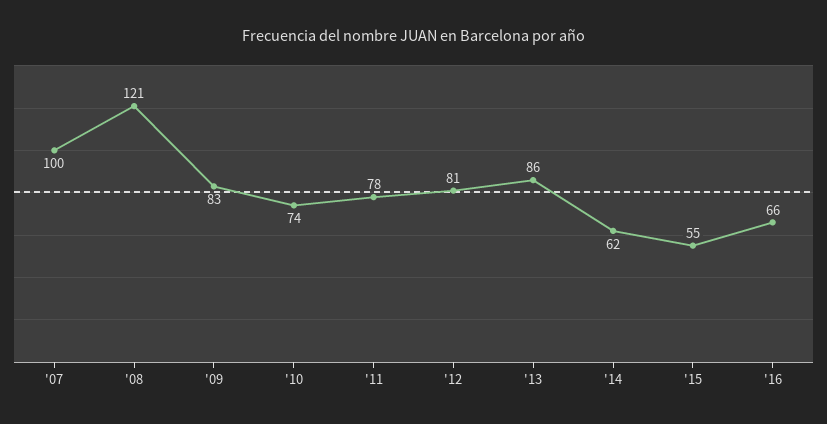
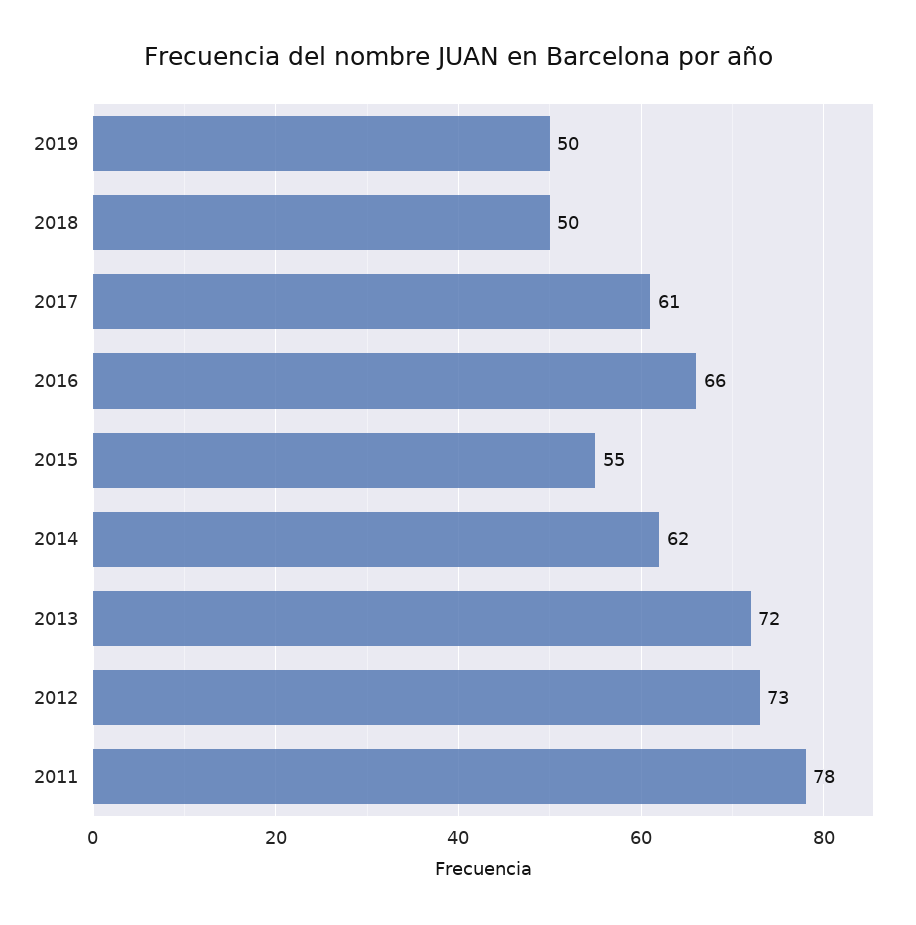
'07: 100 -> none
'08: 121 -> none
'09: 83 -> none
'10: 74 -> none
'12: 81 -> 73
'13: 86 -> 72
2019: none -> 50
2018: none -> 50
2017: none -> 61

